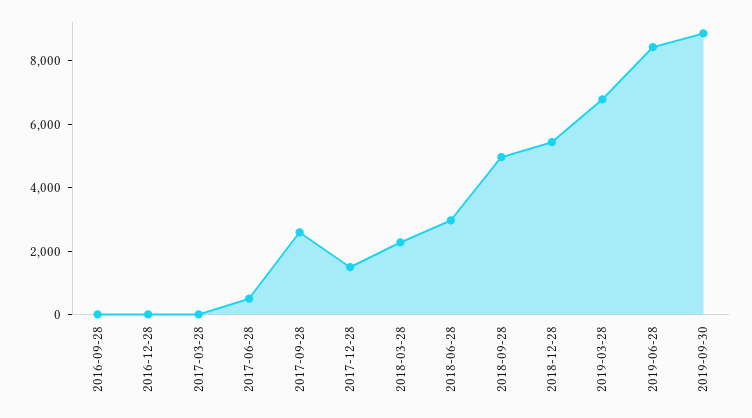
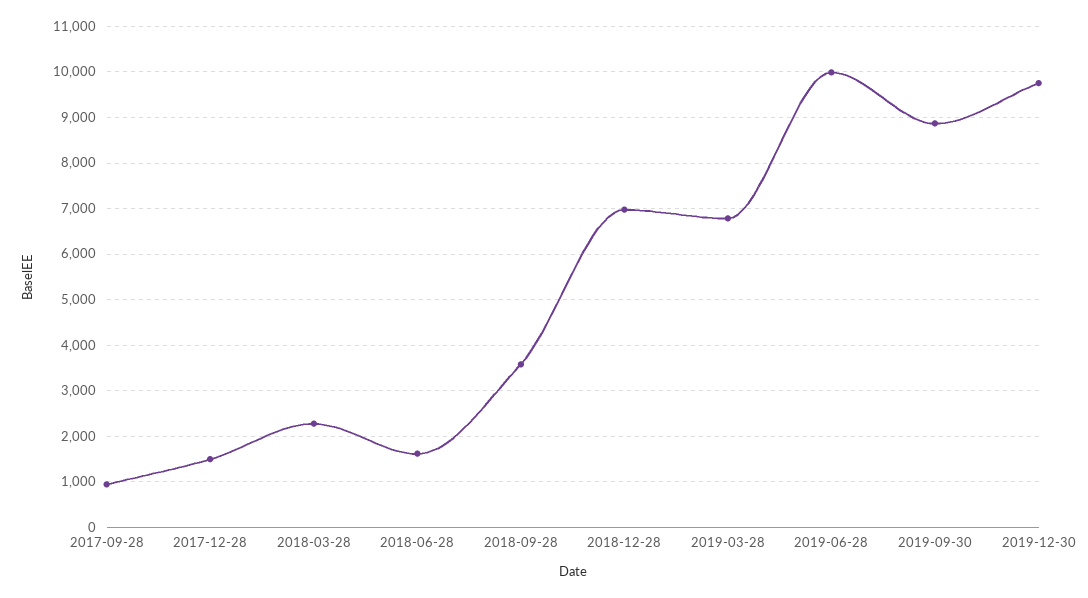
2016-09-28: 0 -> none
2016-12-28: 0 -> none
2017-03-28: 0 -> none
2017-06-28: 500 -> none
2017-09-28: 2500 -> 1000
2018-06-28: 3000 -> 1600
2018-09-28: 5000 -> 3600
2018-12-28: 5500 -> 7000
2019-06-28: 8500 -> 10000
2019-12-30: none -> 9800

